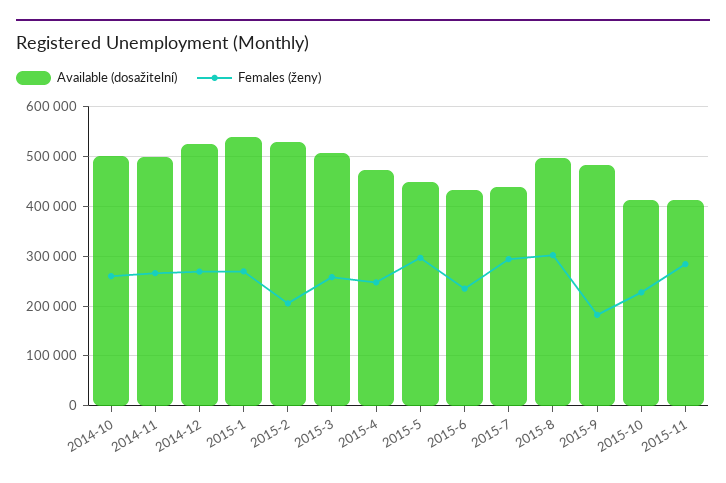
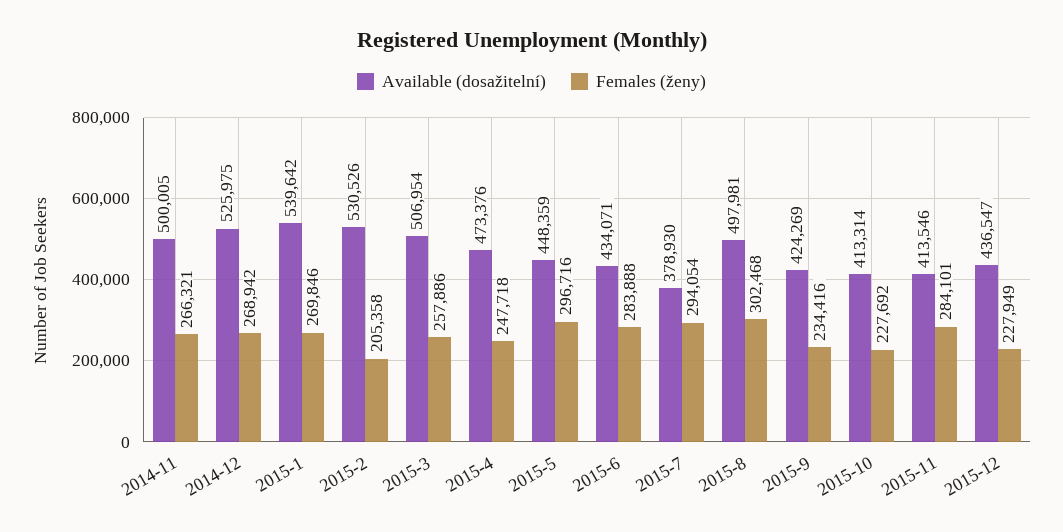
Available (dosažitelní), 2014-10: 500000 -> none
Females (ženy), 2014-10: 260000 -> none
Females (ženy), 2015-6: 240000 -> 283888
Available (dosažitelní), 2015-7: 440000 -> 378930
Available (dosažitelní), 2015-9: 480000 -> 424269
Females (ženy), 2015-9: 180000 -> 234416
Available (dosažitelní), 2015-12: none -> 436547
Females (ženy), 2015-12: none -> 227949

